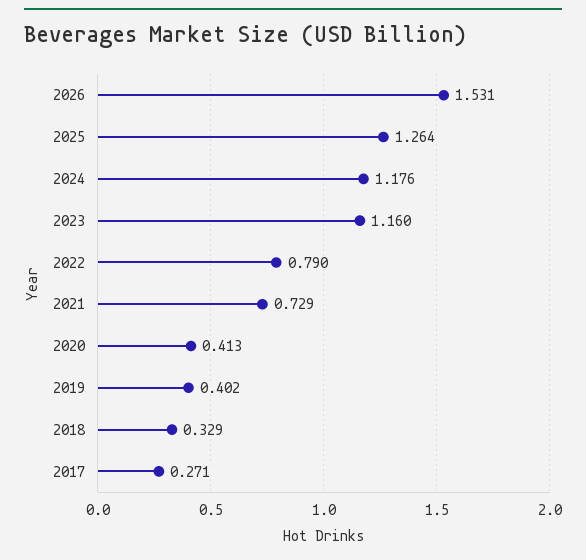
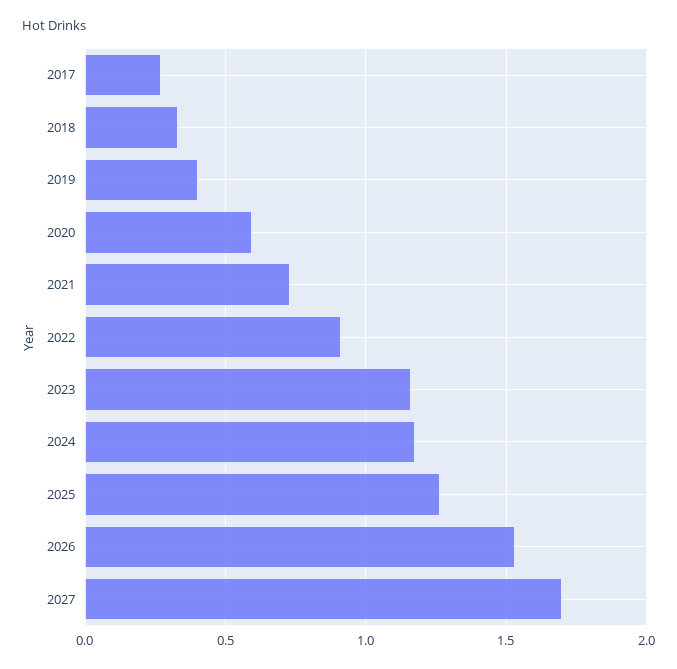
2022: 0.79 -> 0.9
2020: 0.413 -> 0.6
2027: none -> 1.7

